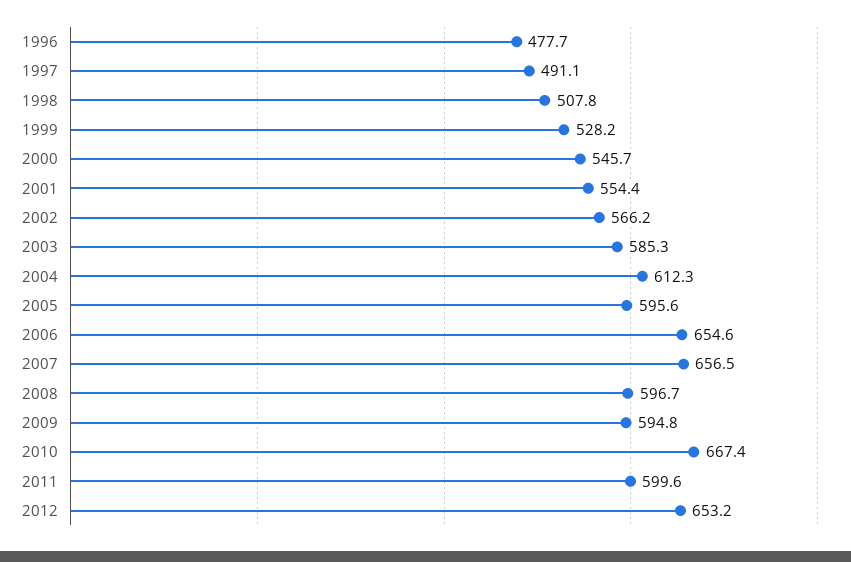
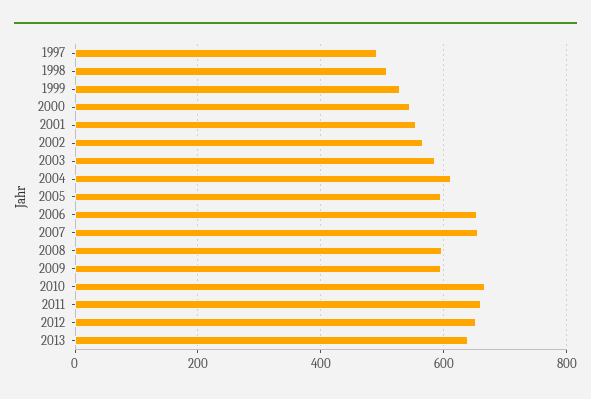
1996: 477.7 -> none
2011: 599.6 -> 660
2013: none -> 640

